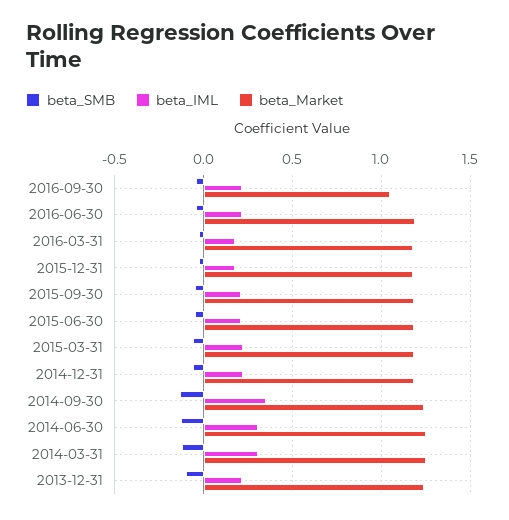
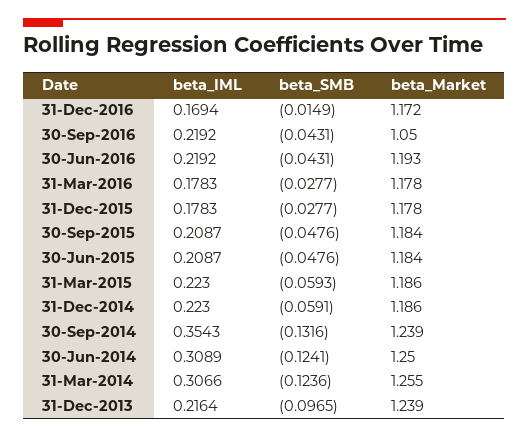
beta_IML, 31-Dec-2016: none -> 0.1694
beta_SMB, 31-Dec-2016: none -> -0.0149
beta_Market, 31-Dec-2016: none -> 1.172

